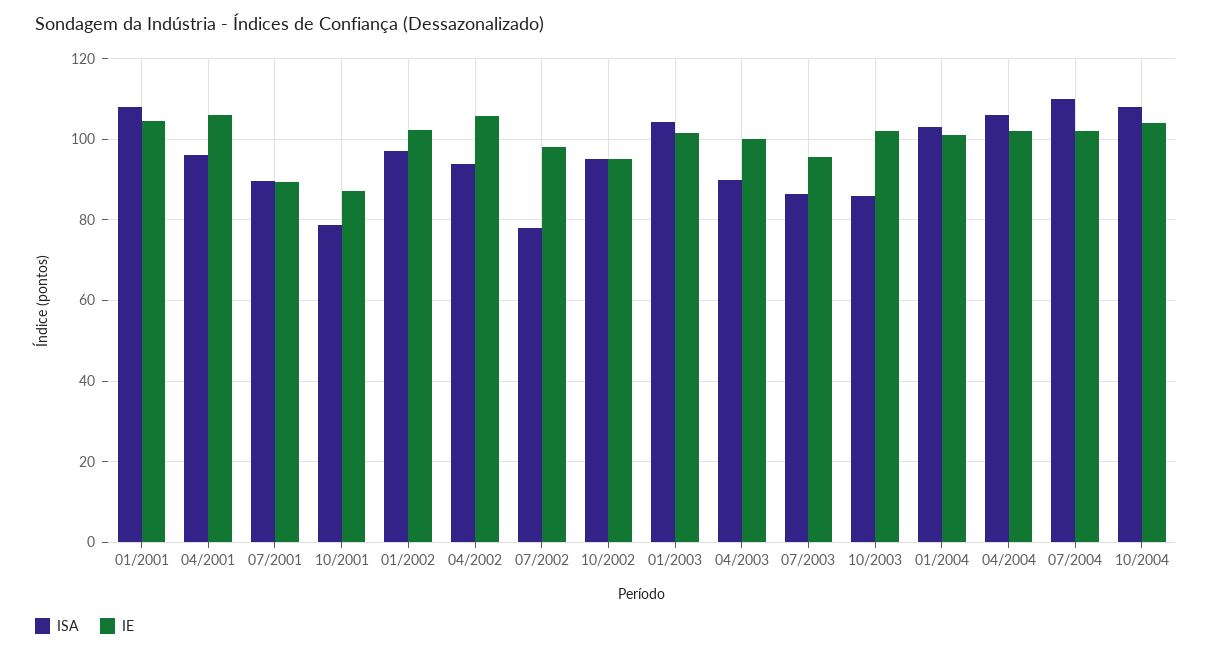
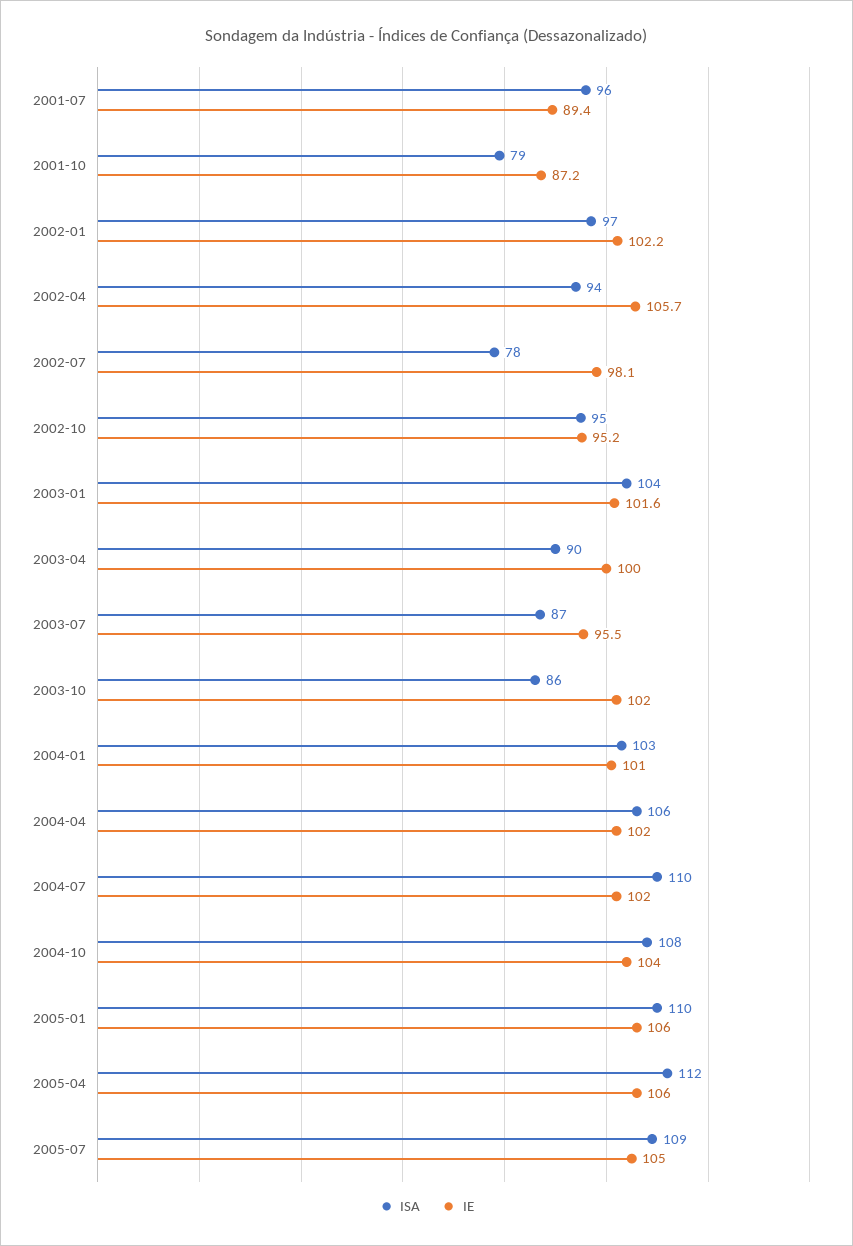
ISA, 01/2001: 108 -> none
IE, 01/2001: 104 -> none
ISA, 04/2001: 96 -> none
IE, 04/2001: 106 -> none
ISA, 07/2001: 90 -> 96
ISA, 2005-01: none -> 110
IE, 2005-01: none -> 106
ISA, 2005-04: none -> 112
IE, 2005-04: none -> 106
ISA, 2005-07: none -> 109
IE, 2005-07: none -> 105

